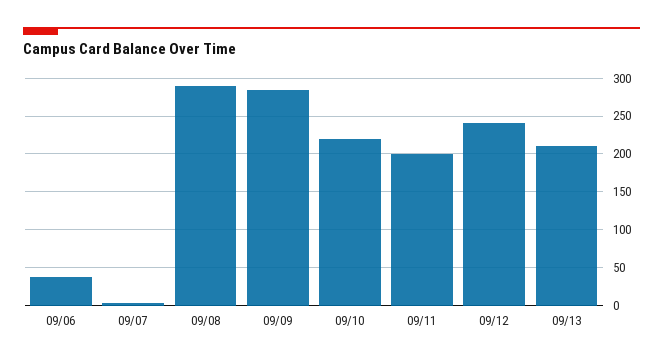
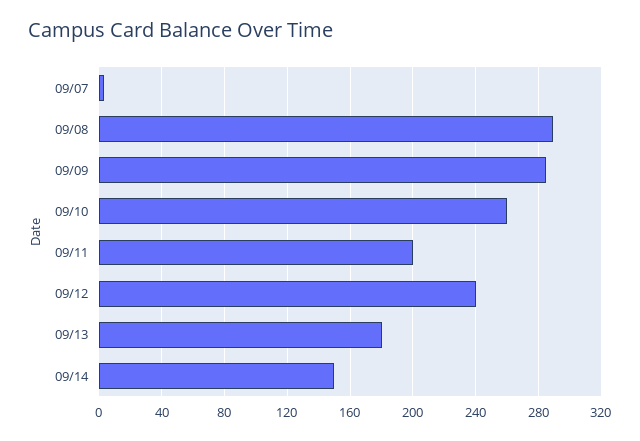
09/06: 40 -> none
09/10: 220 -> 260
09/13: 210 -> 180
09/14: none -> 150

